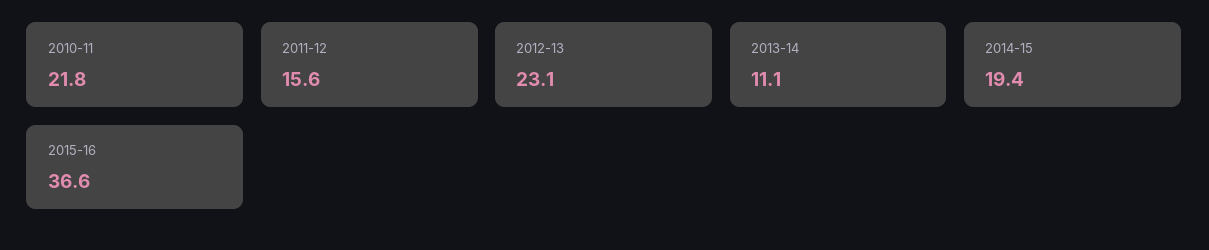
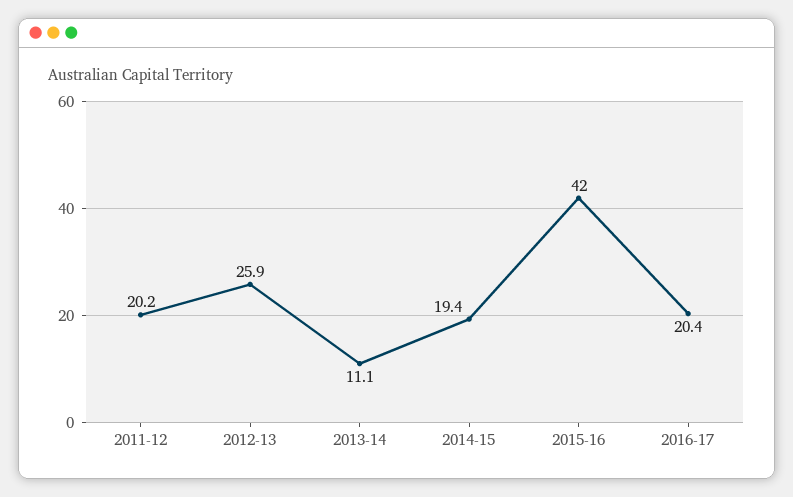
2010-11: 21.8 -> none
2011-12: 15.6 -> 20.2
2012-13: 23.1 -> 25.9
2015-16: 36.6 -> 42
2016-17: none -> 20.4

